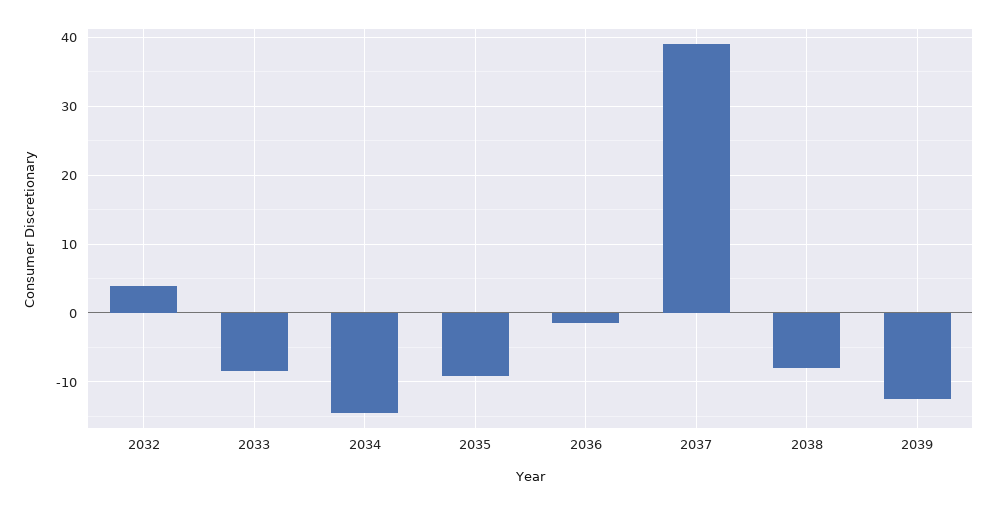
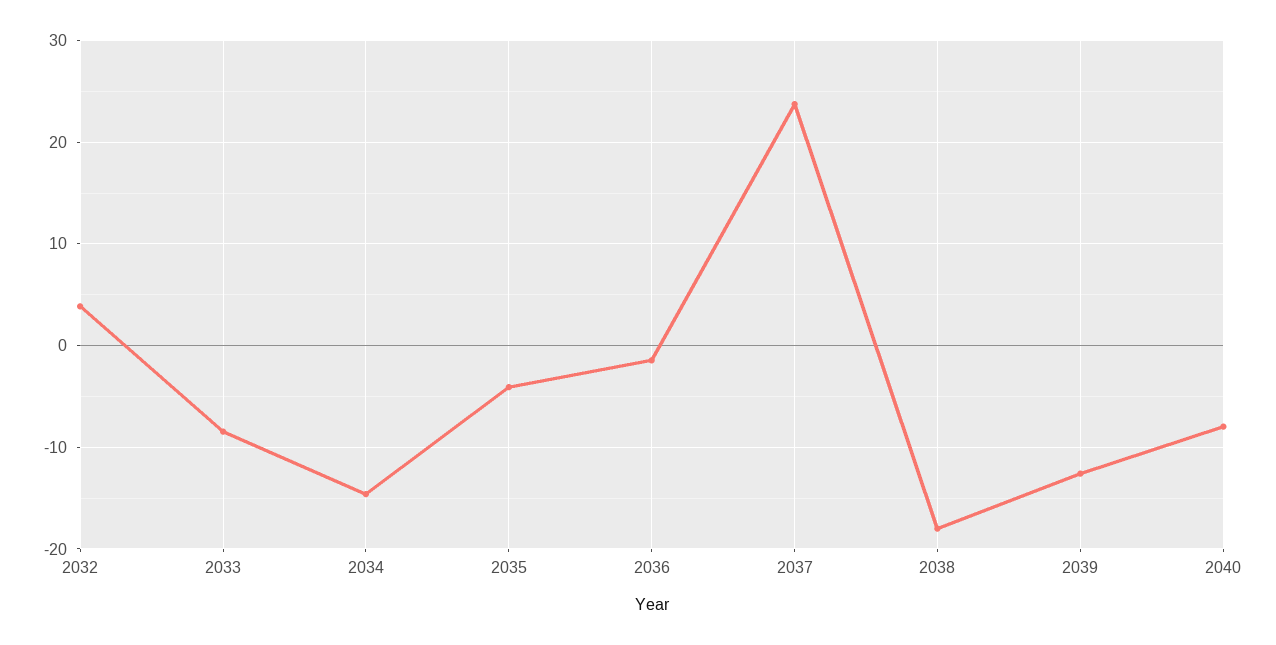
2035: -9 -> -4
2037: 39 -> 24
2038: -8 -> -18
2040: none -> -8

